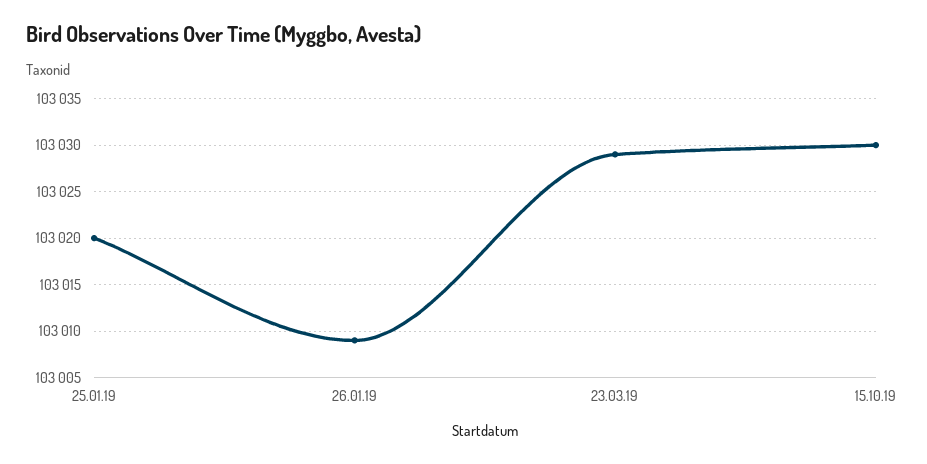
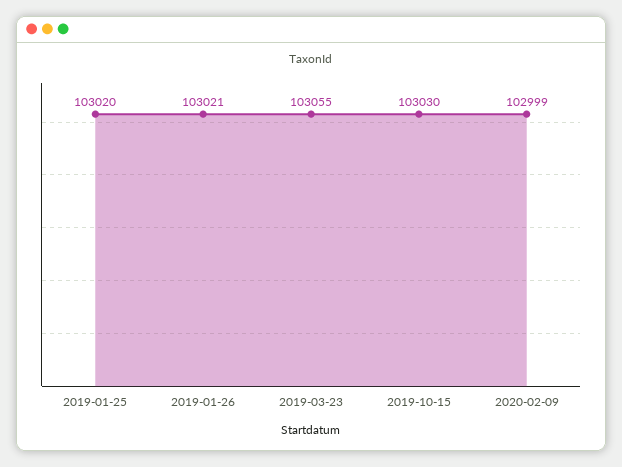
26.01.19: 103009 -> 103021
23.03.19: 103029 -> 103055
2020-02-09: none -> 102999

